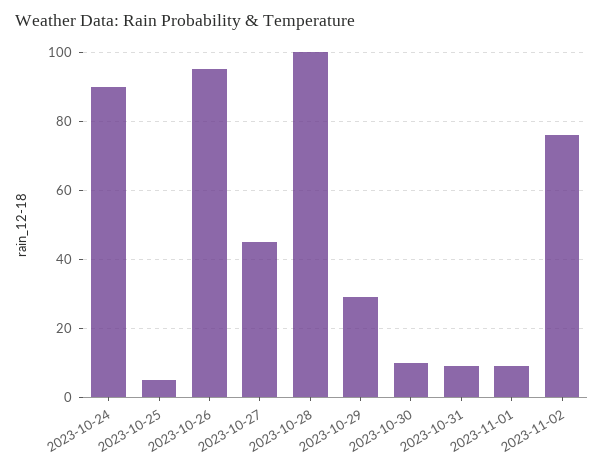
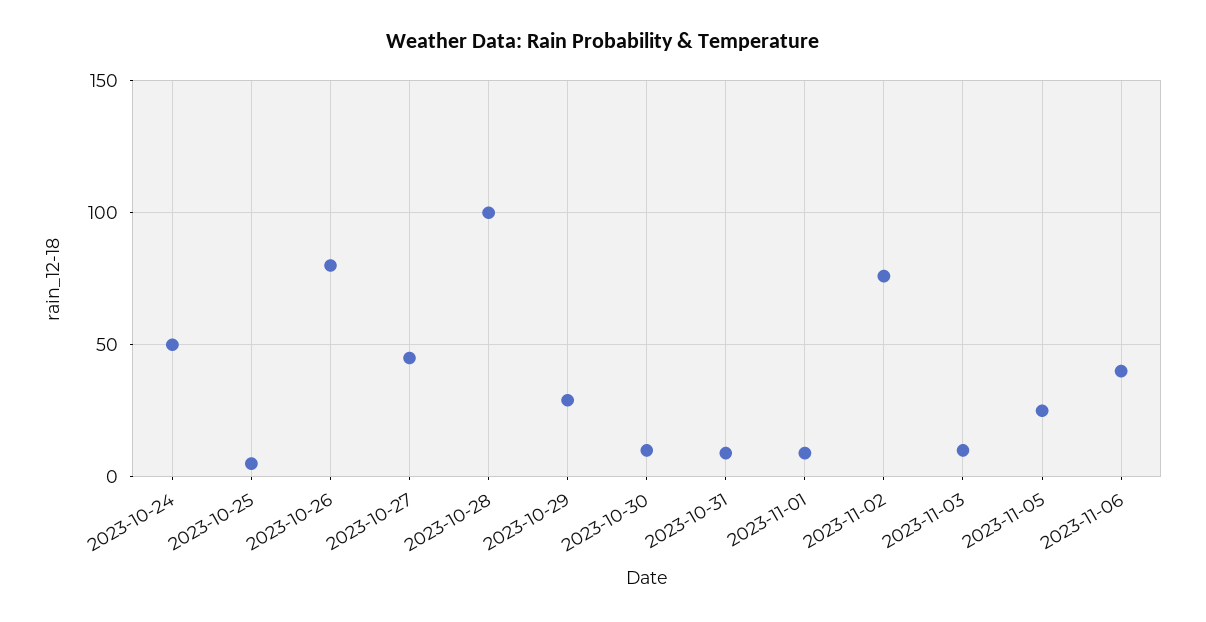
2023-10-24: 90 -> 50
2023-10-26: 95 -> 80
2023-11-03: none -> 10
2023-11-05: none -> 25
2023-11-06: none -> 40

